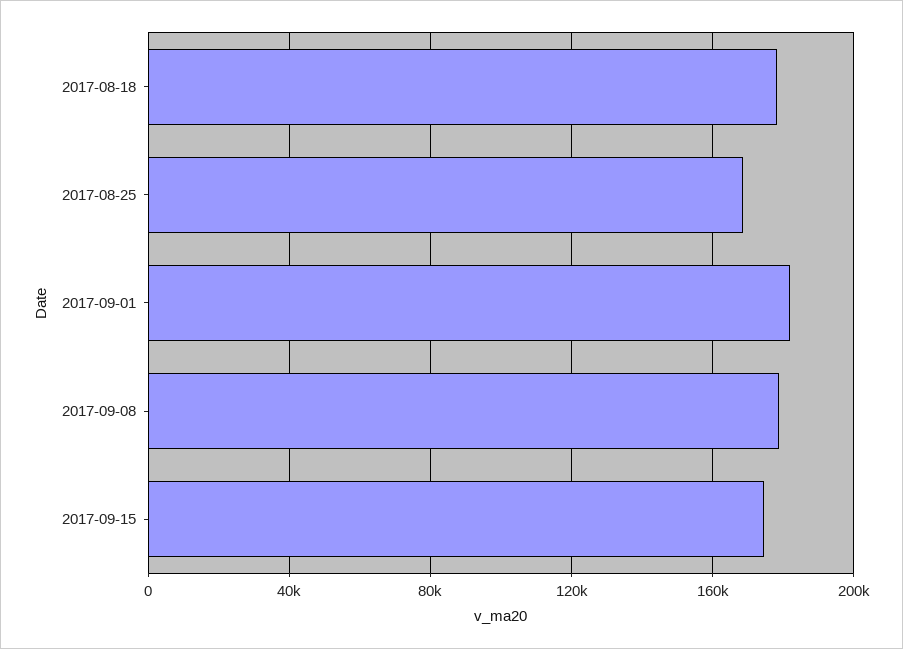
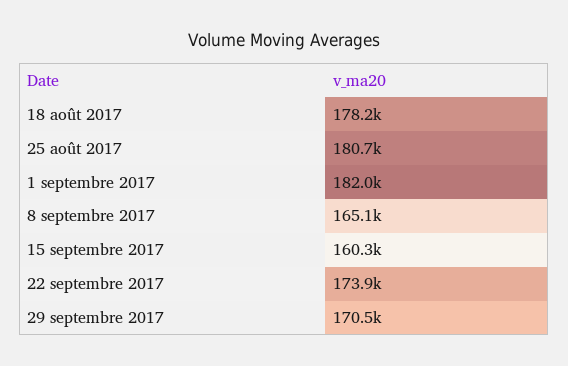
2017-08-25: 170000 -> 180700
2017-09-08: 180000 -> 165100
2017-09-15: 175000 -> 160300
22 septembre 2017: none -> 173900
29 septembre 2017: none -> 170500

